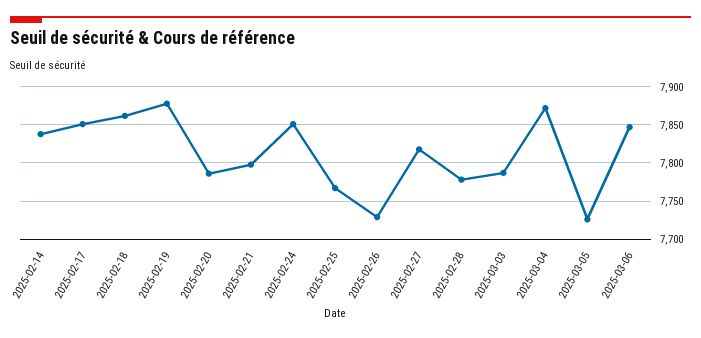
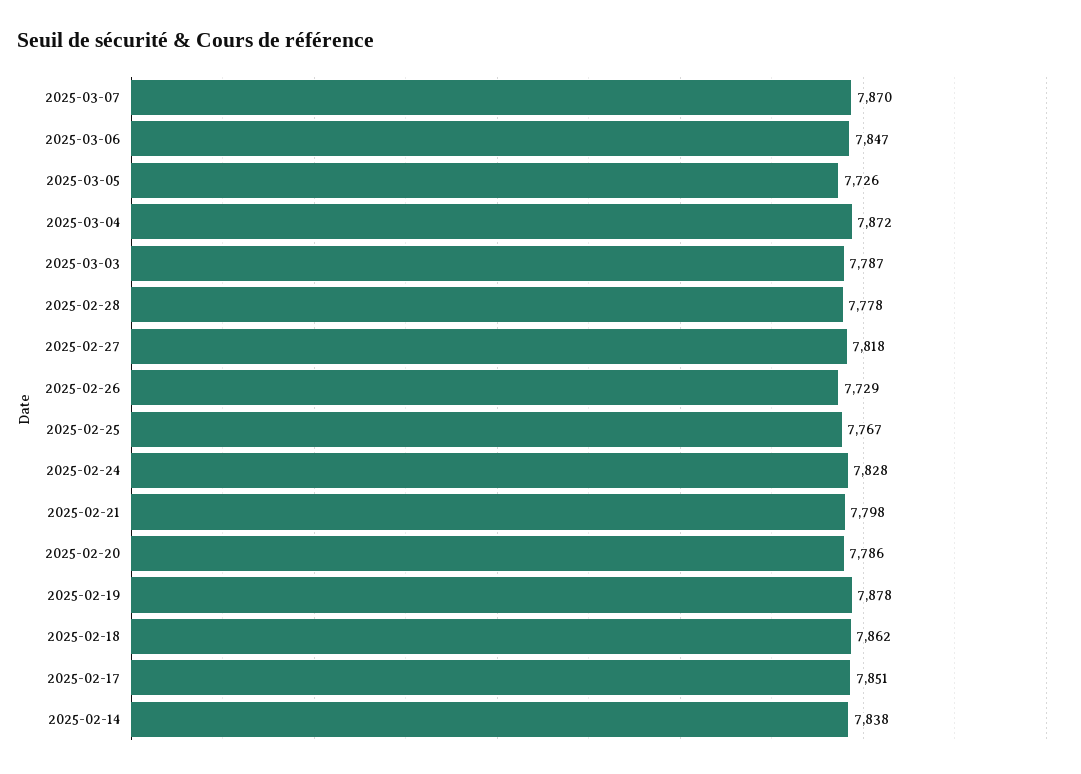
2025-02-24: 7850 -> 7828
2025-03-07: none -> 7870

